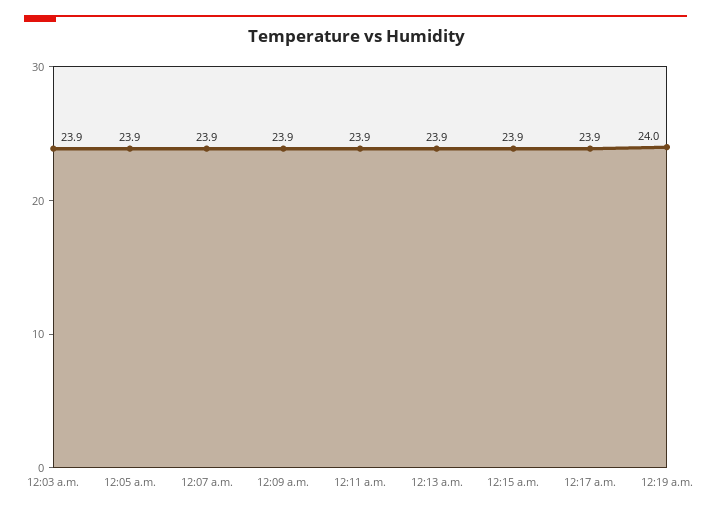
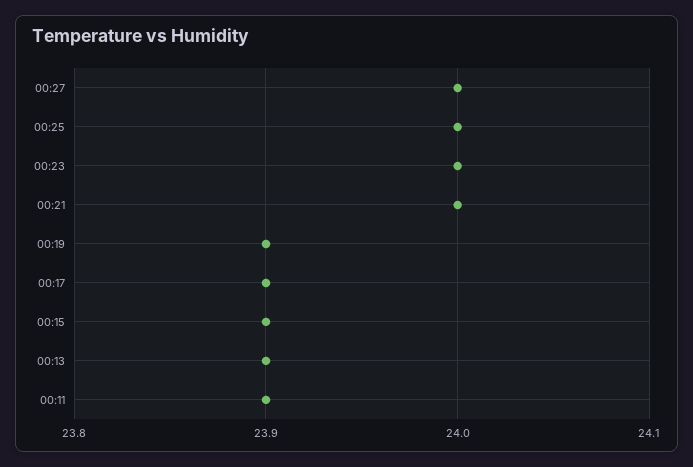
12:03 a.m.: 23.9 -> none
12:05 a.m.: 23.9 -> none
12:07 a.m.: 23.9 -> none
12:09 a.m.: 23.9 -> none
12:19 a.m.: 24 -> 23.9
00:27: none -> 24
00:25: none -> 24
00:23: none -> 24
00:21: none -> 24

